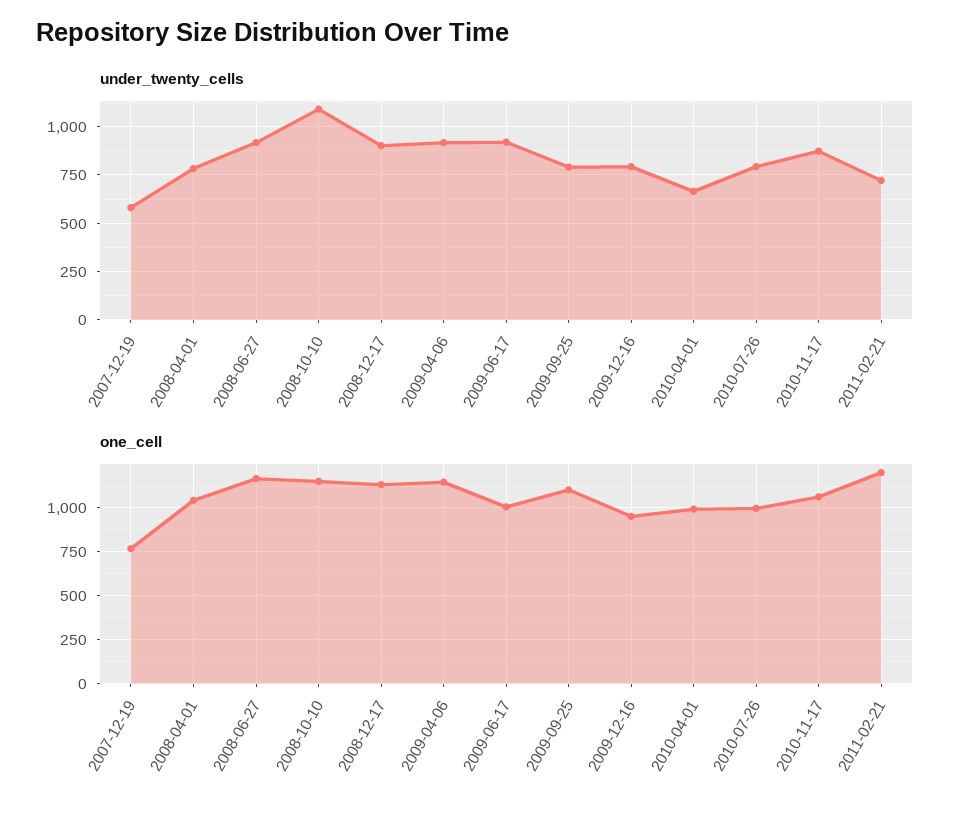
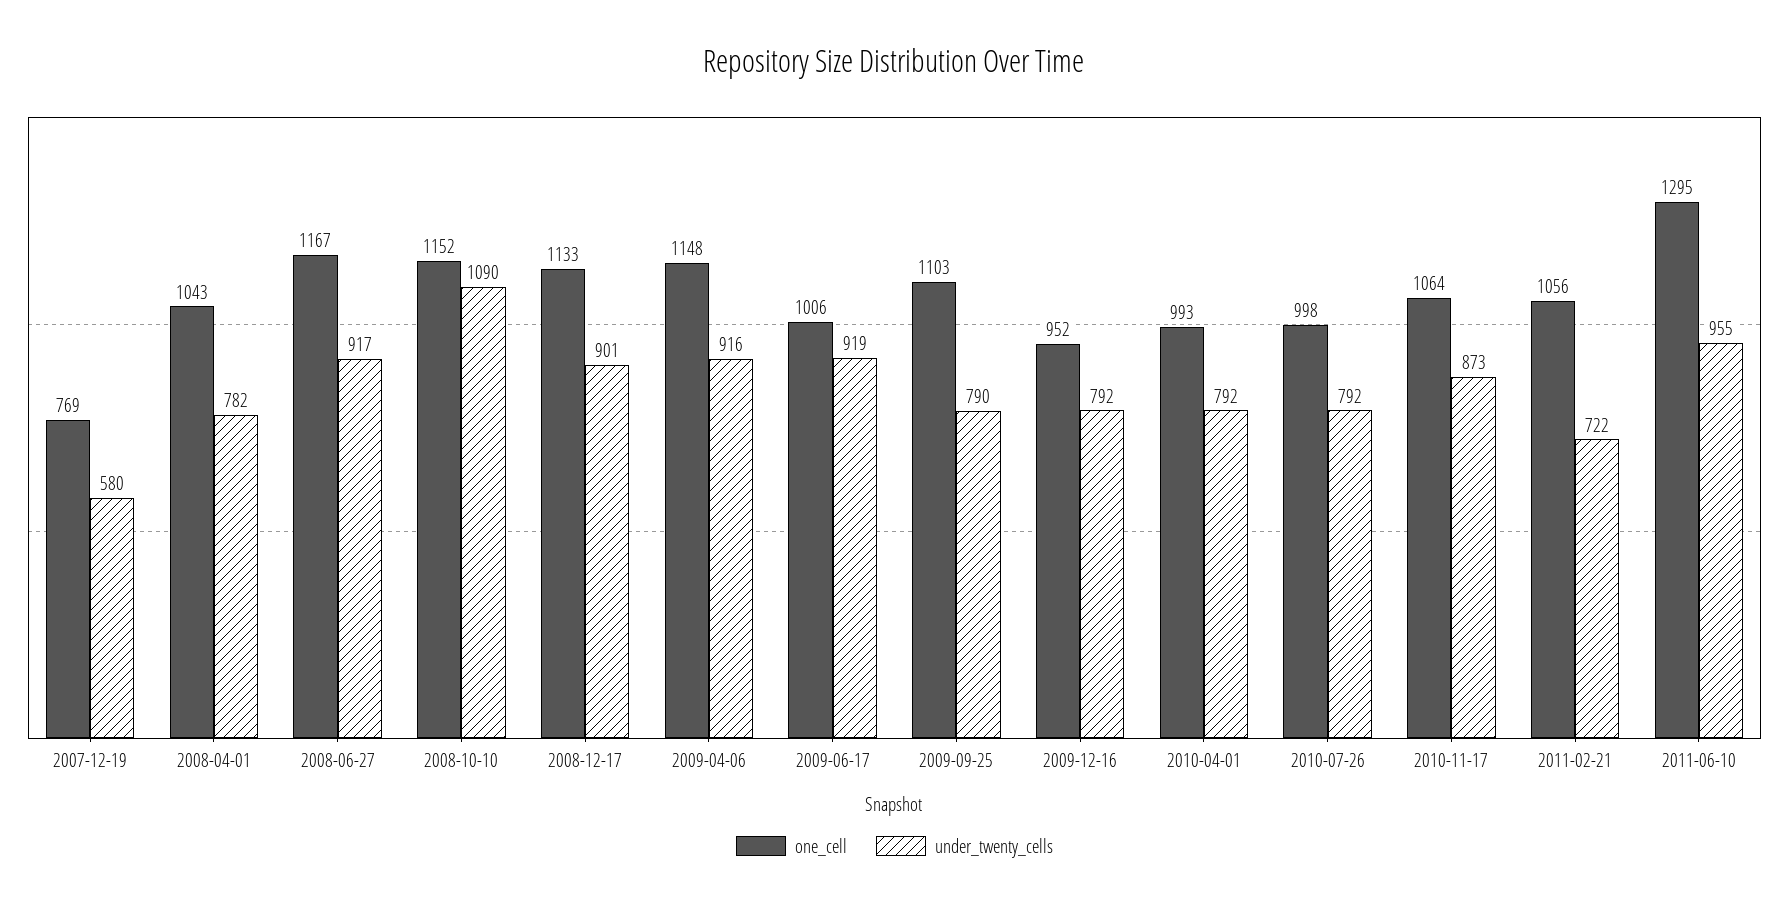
under_twenty_cells, 2010-04-01: 650 -> 792
one_cell, 2011-02-21: 1200 -> 1056
one_cell, 2011-06-10: none -> 1295
under_twenty_cells, 2011-06-10: none -> 955

